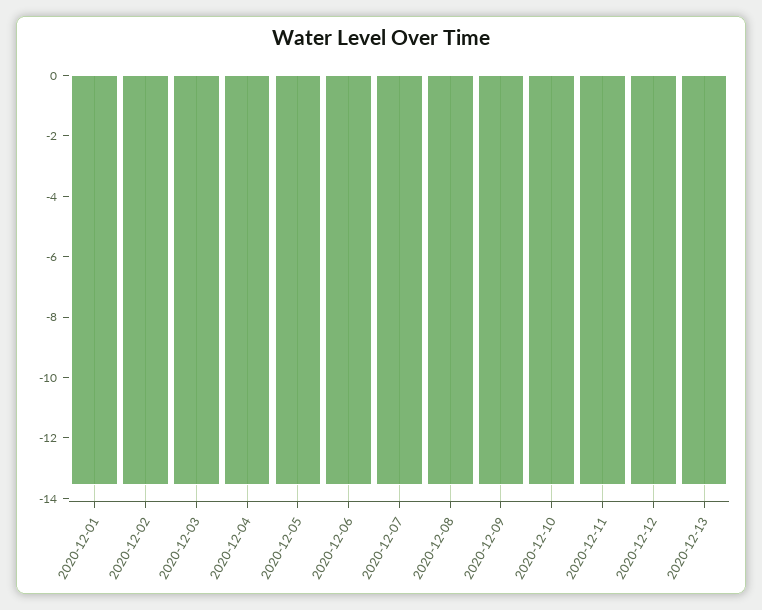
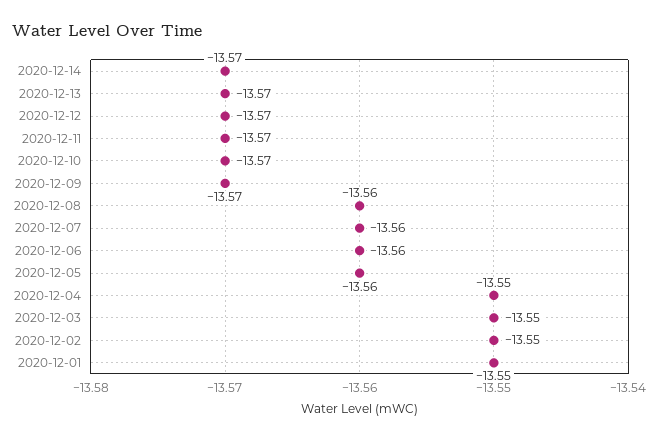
2020-12-14: none -> -13.57

